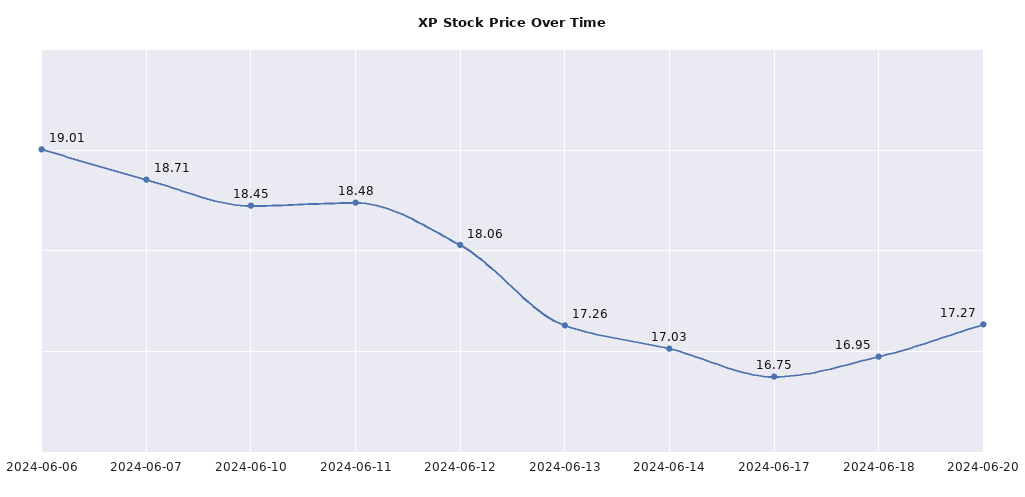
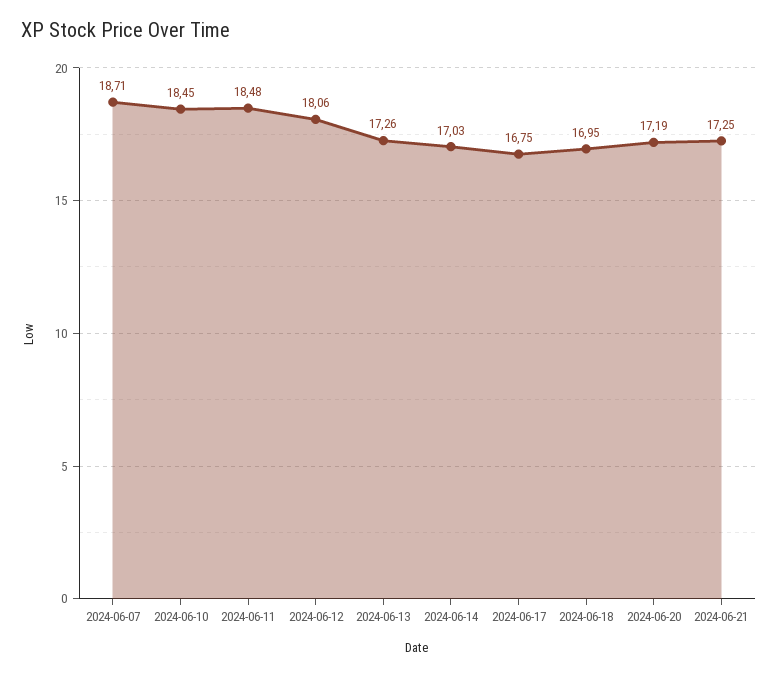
2024-06-06: 19.01 -> none
2024-06-20: 17.27 -> 17.19
2024-06-21: none -> 17.25

